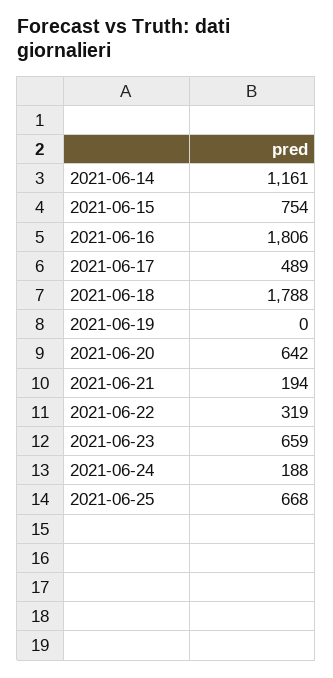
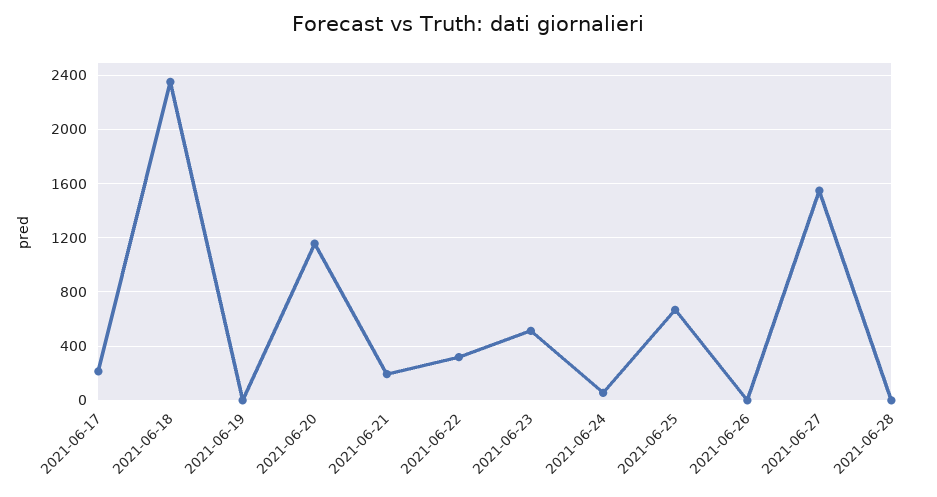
2021-06-14: 1161 -> none
2021-06-15: 754 -> none
2021-06-16: 1806 -> none
2021-06-17: 489 -> 200
2021-06-18: 1788 -> 2350
2021-06-20: 642 -> 1150
2021-06-23: 659 -> 500
2021-06-24: 188 -> 50
2021-06-26: none -> 0
2021-06-27: none -> 1550
2021-06-28: none -> 0

